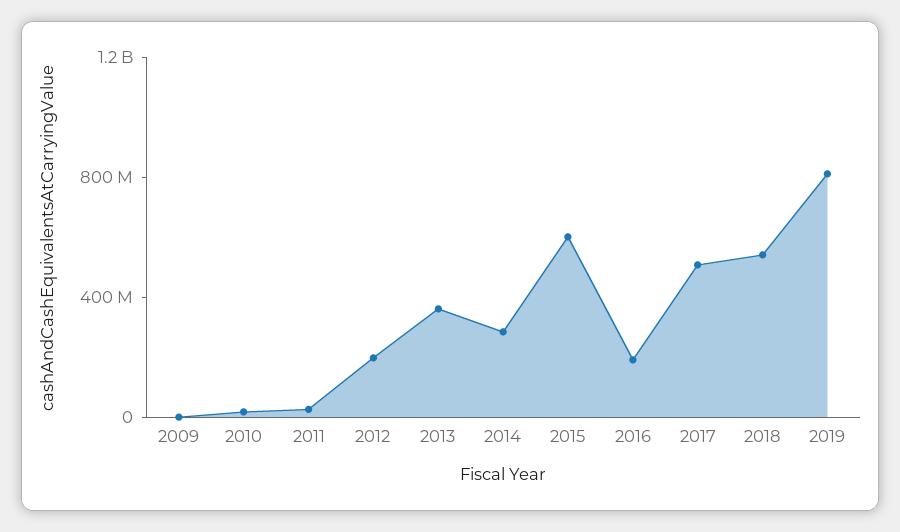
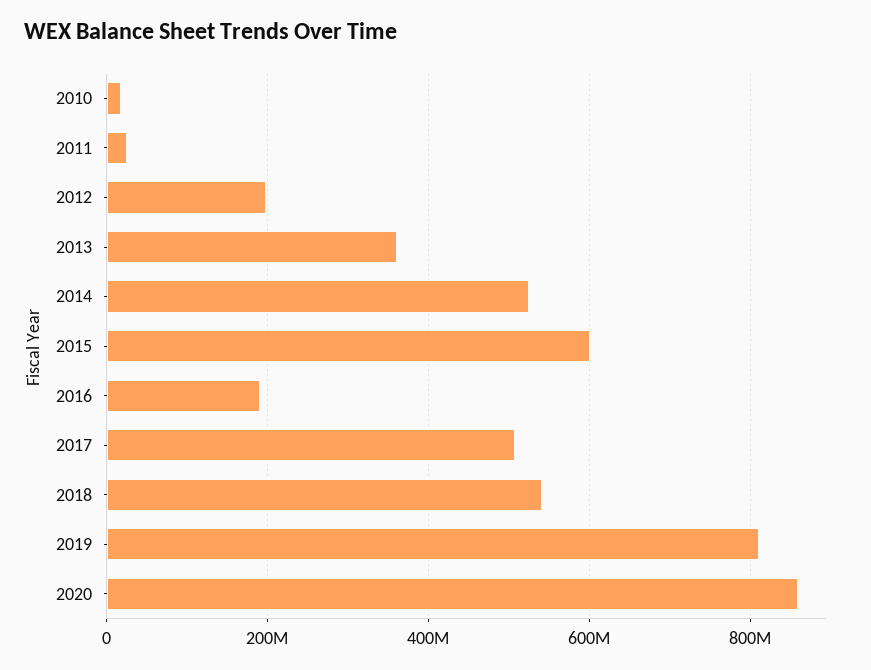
2009: 0 -> none
2014: 300000000 -> 520000000
2020: none -> 860000000

